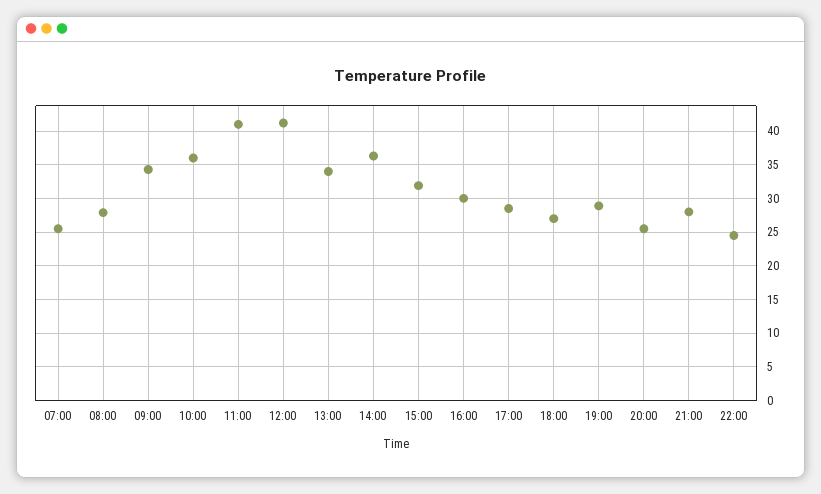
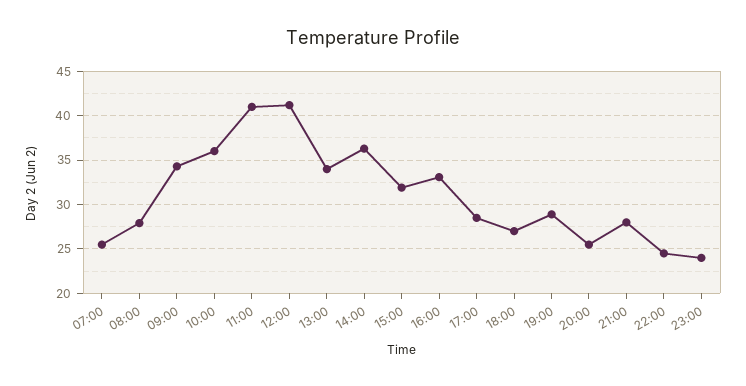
16:00: 30 -> 33
23:00: none -> 24

